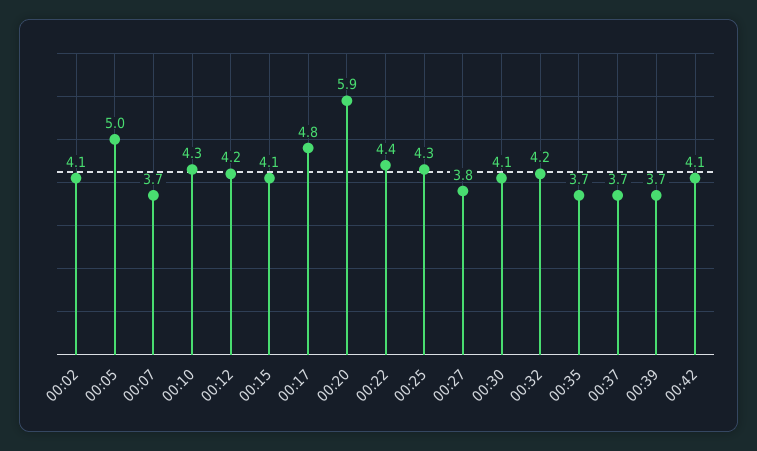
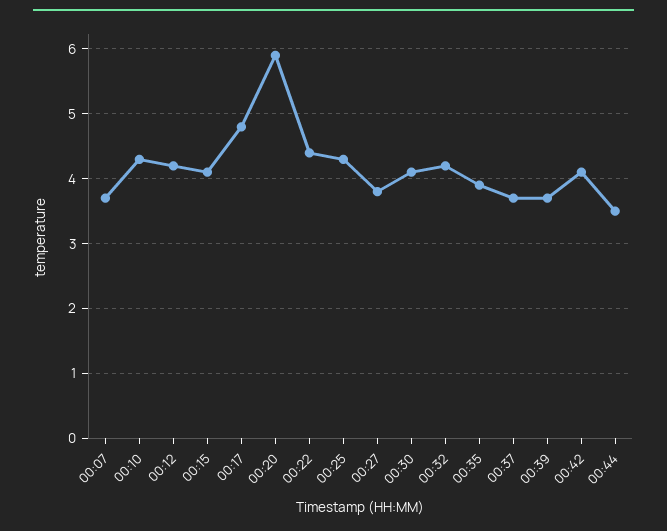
00:02: 4.1 -> none
00:05: 5 -> none
00:35: 3.7 -> 3.9
00:44: none -> 3.5

